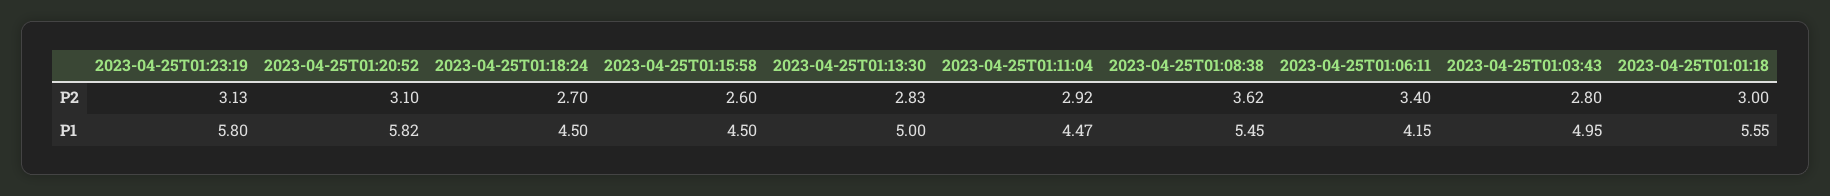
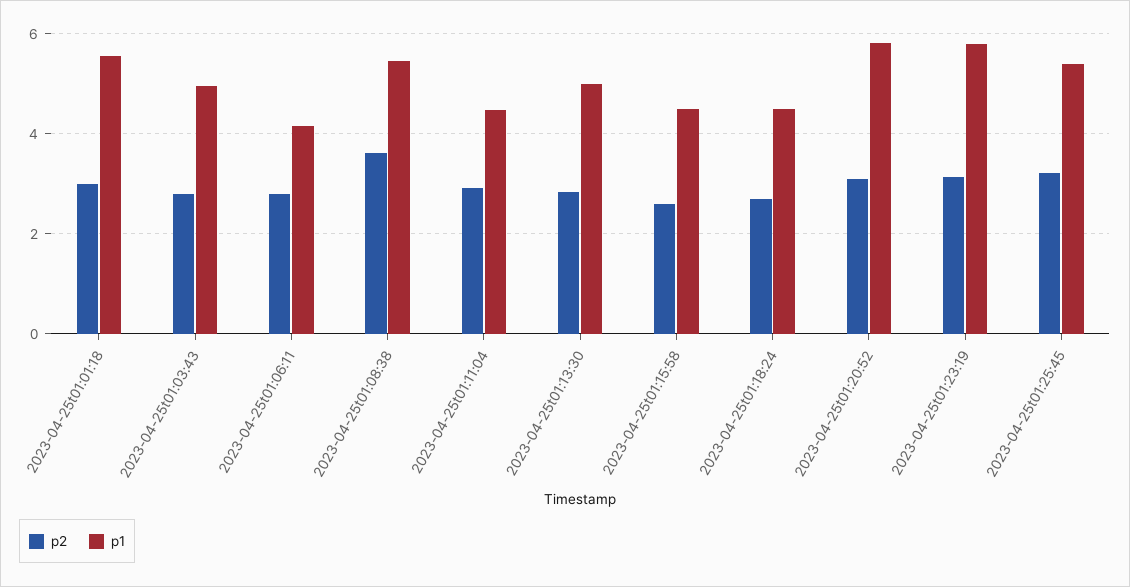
P2, 2023-04-25T01:06:11: 3.4 -> 2.8
P2, 2023-04-25t01:25:45: none -> 3.2
P1, 2023-04-25t01:25:45: none -> 5.4

